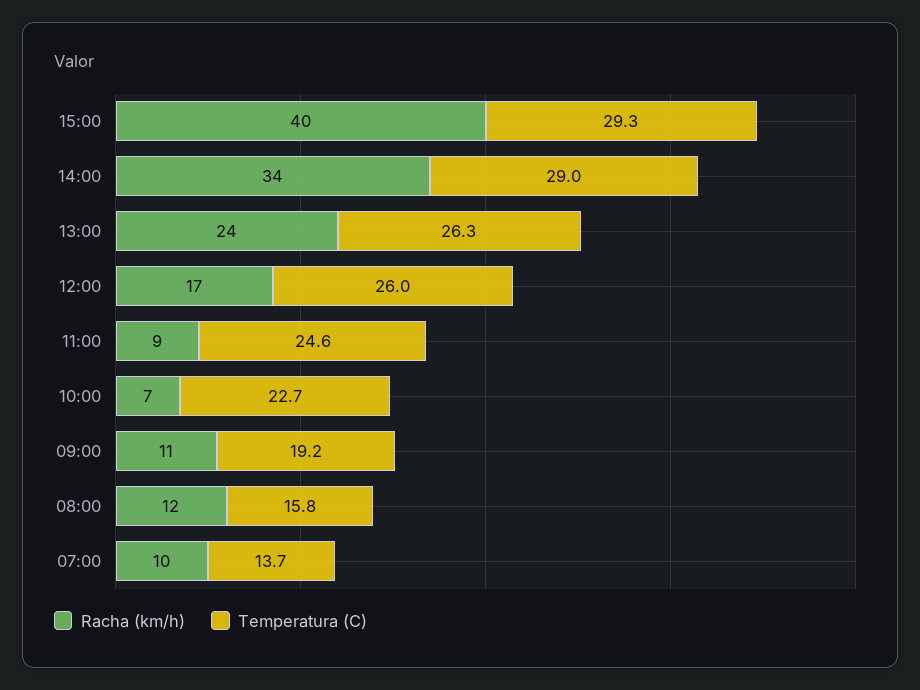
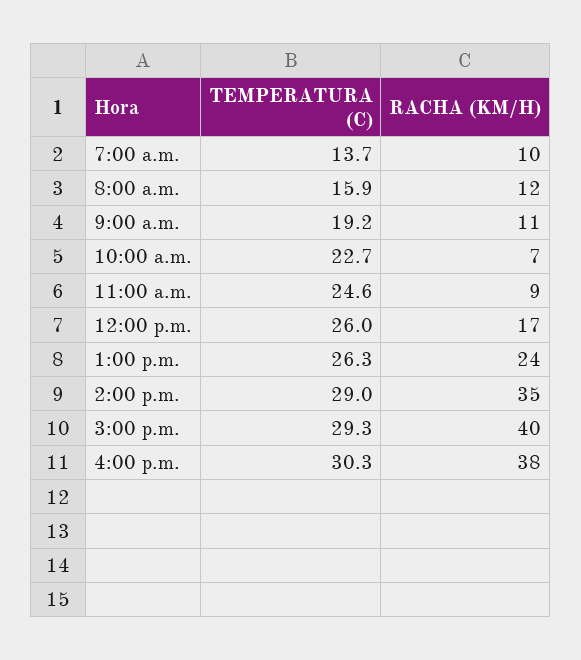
Racha (km/h), 14:00: 34 -> 35
Temperatura (C), 08:00: 15.8 -> 15.9
Temperatura (C), 4:00 p.m.: none -> 30.3
Racha (km/h), 4:00 p.m.: none -> 38

